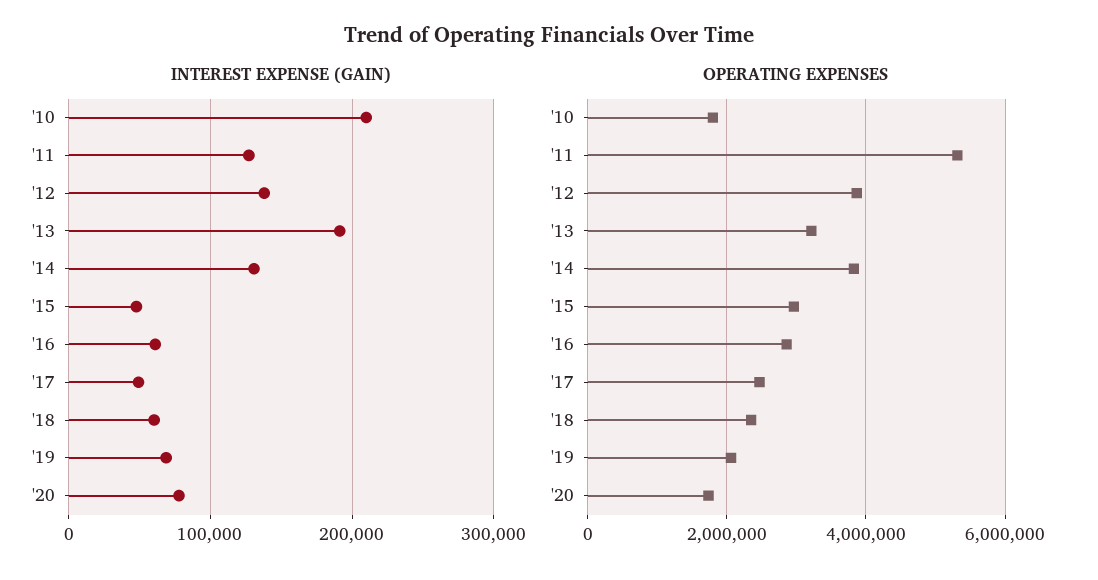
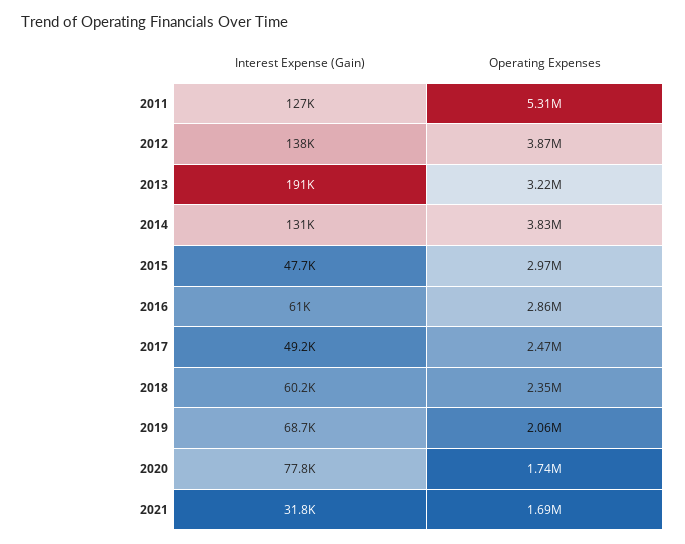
INTEREST EXPENSE (GAIN), '10: 210000 -> none
OPERATING EXPENSES, '10: 1800000 -> none
INTEREST EXPENSE (GAIN), 2021: none -> 31800
OPERATING EXPENSES, 2021: none -> 1690000

